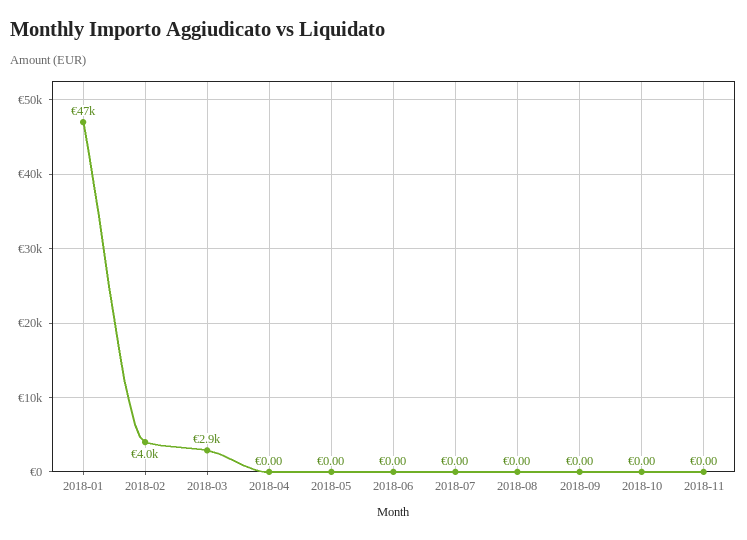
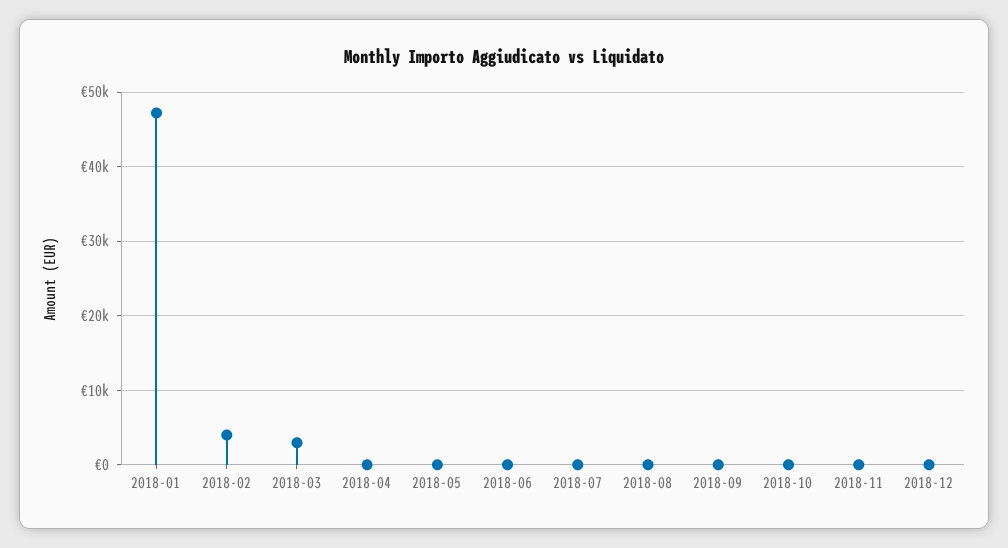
2018-12: none -> 0

